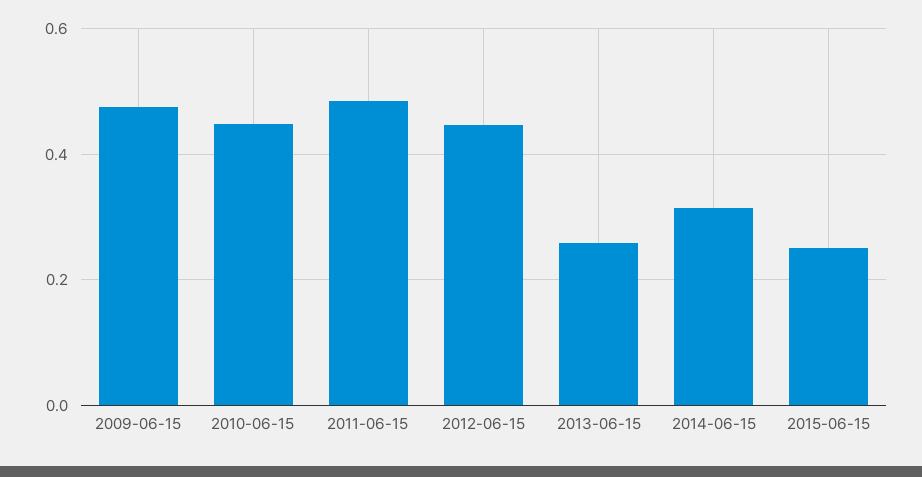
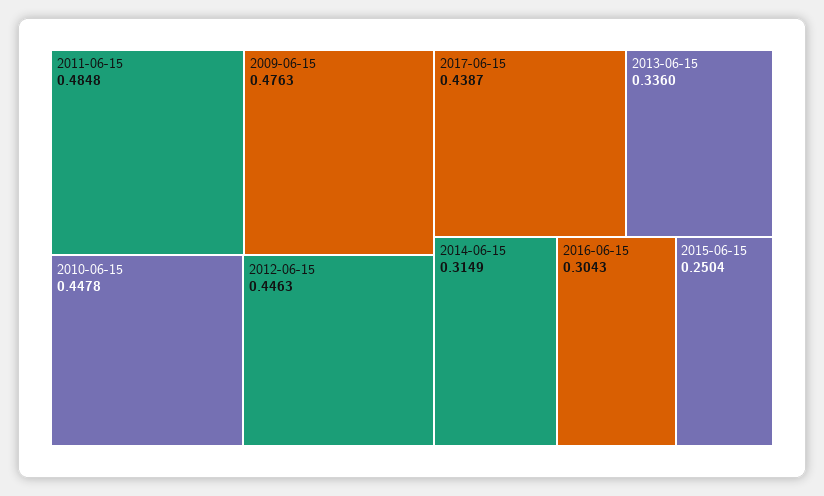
2013-06-15: 0.26 -> 0.336
2017-06-15: none -> 0.4387
2016-06-15: none -> 0.3043

